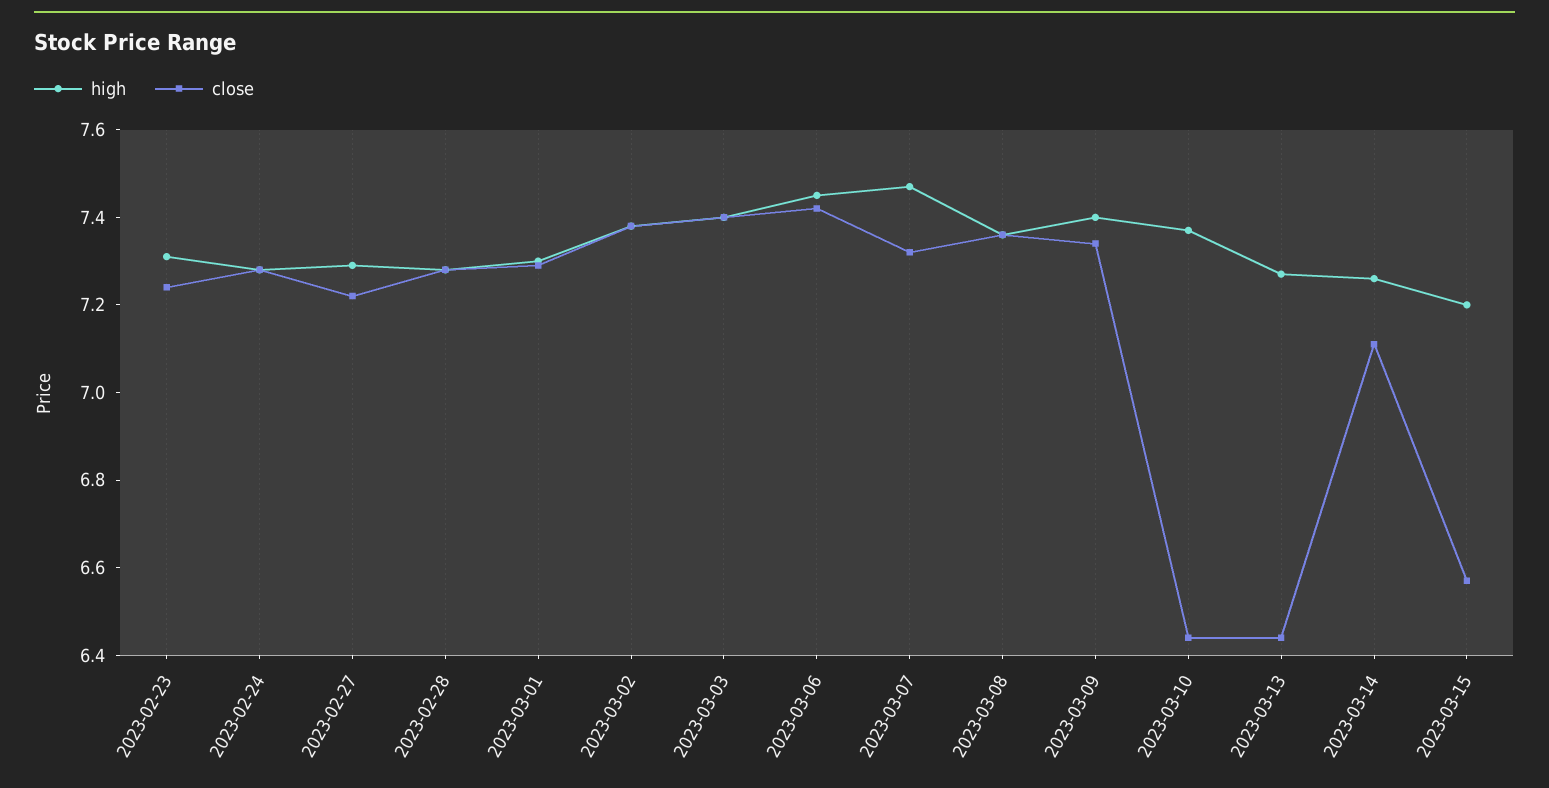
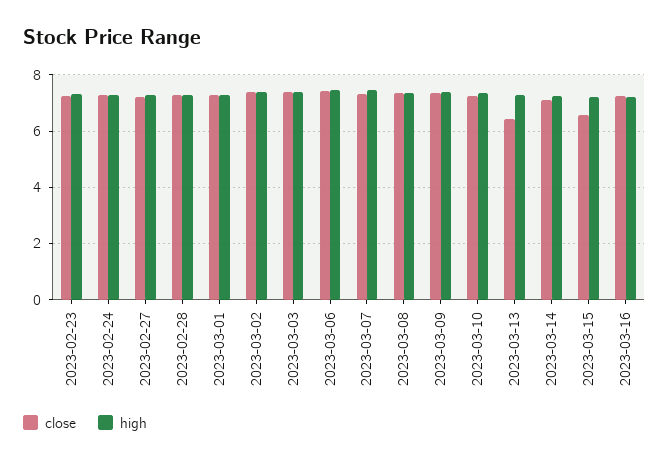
close, 2023-03-10: 6.45 -> 7.25
close, 2023-03-16: none -> 7.25
high, 2023-03-16: none -> 7.25

